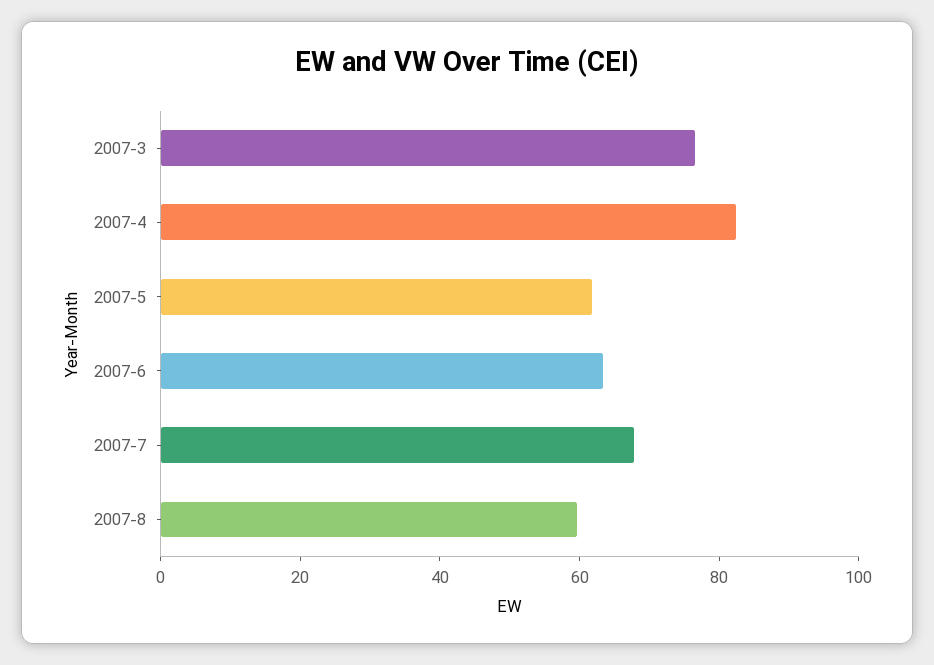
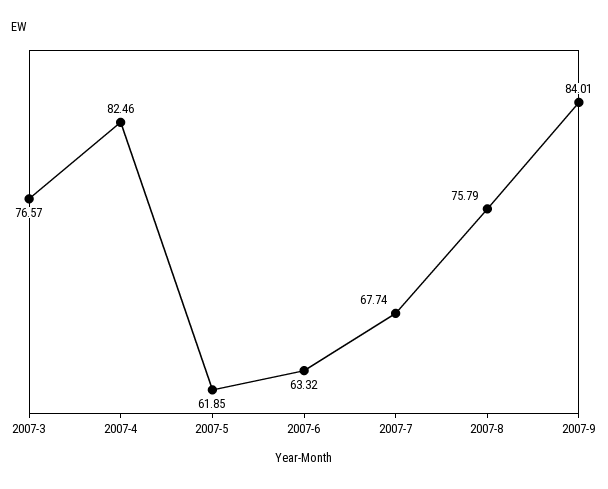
2007-8: 60 -> 75.79
2007-9: none -> 84.01

